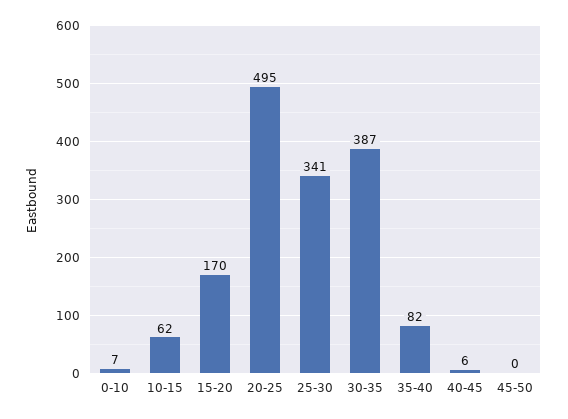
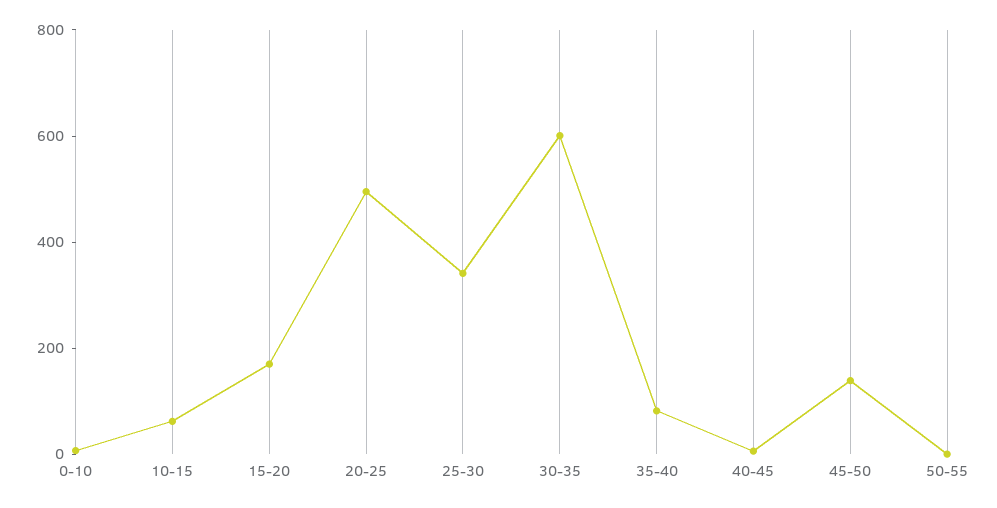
30-35: 387 -> 600
45-50: 0 -> 150
50-55: none -> 0

